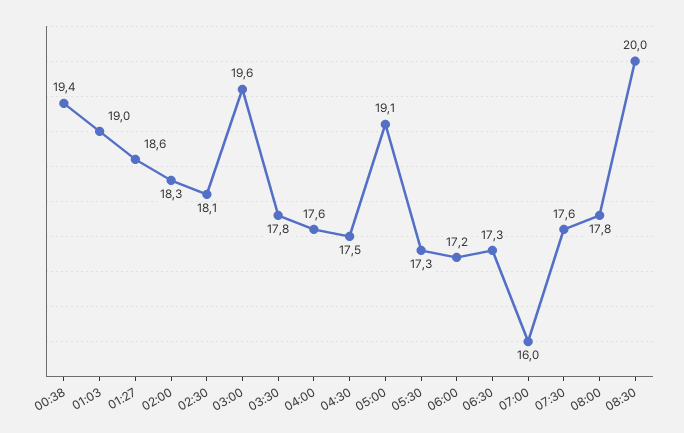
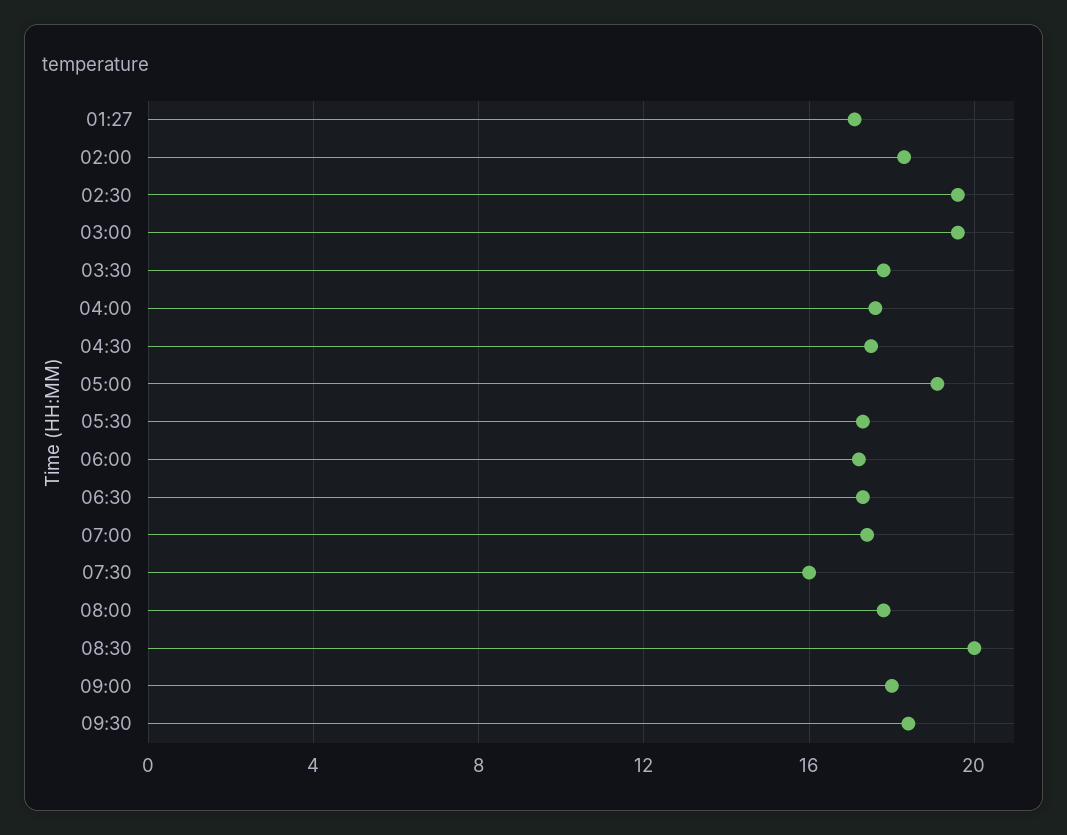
00:38: 19.4 -> none
01:03: 19 -> none
01:27: 18.6 -> 17
02:30: 18.1 -> 19.5
07:00: 16 -> 17.5
07:30: 17.6 -> 16
09:00: none -> 18
09:30: none -> 18.5

